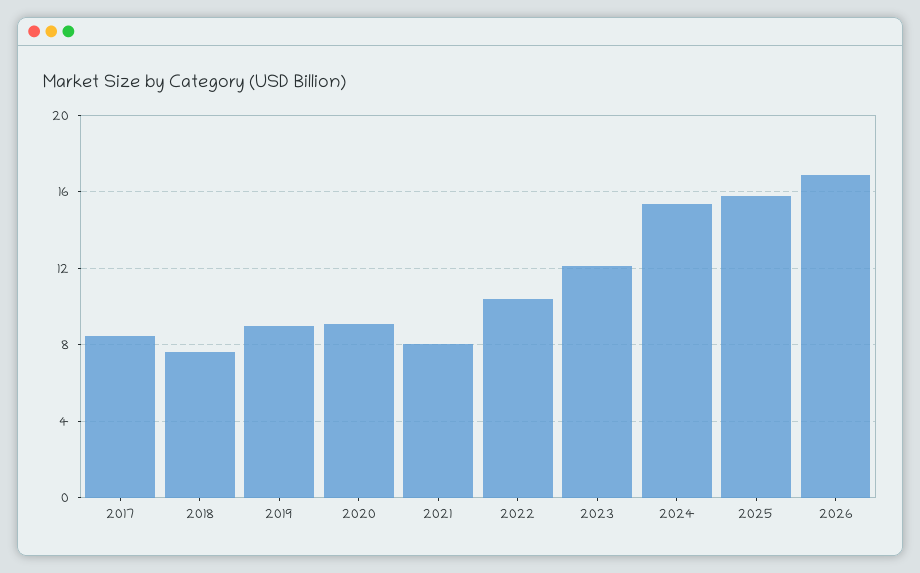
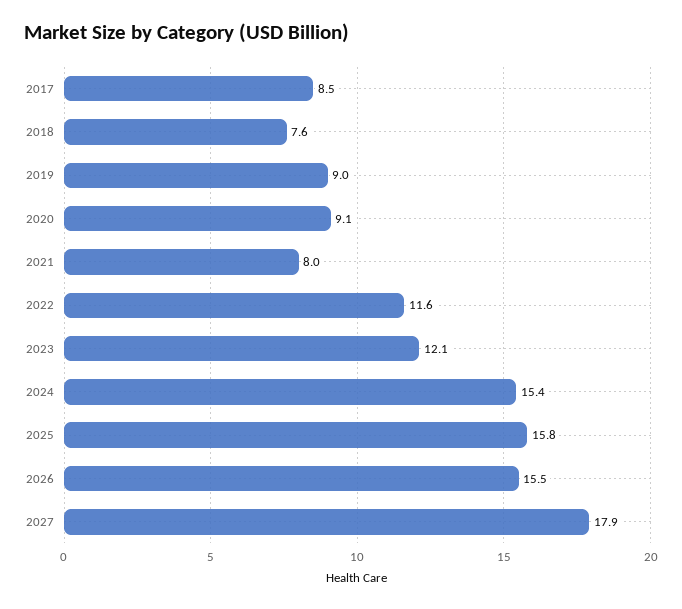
2022: 10.5 -> 11.6
2026: 17 -> 15.5
2027: none -> 17.9

